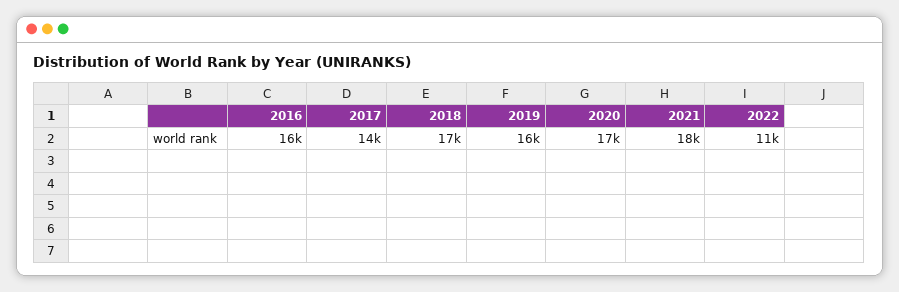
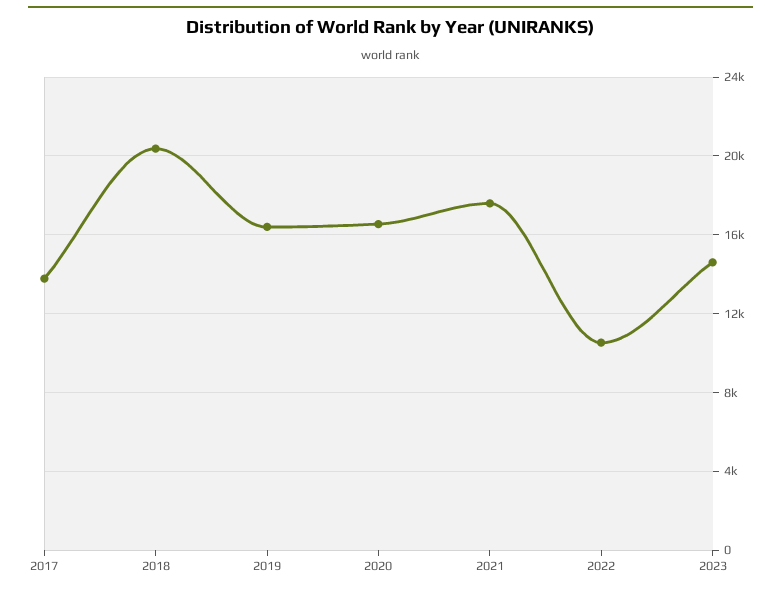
2016: 16000 -> none
2018: 17000 -> 20500
2023: none -> 14500

